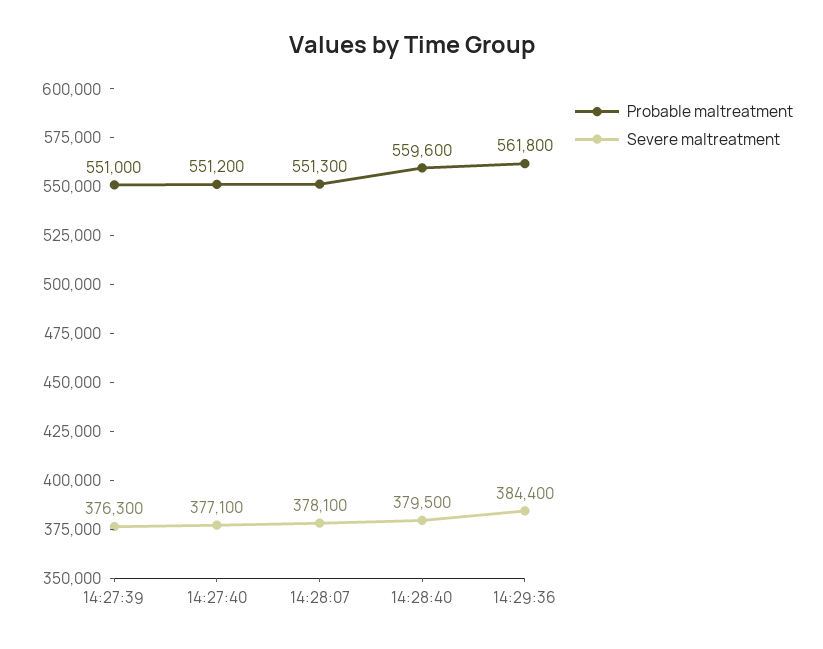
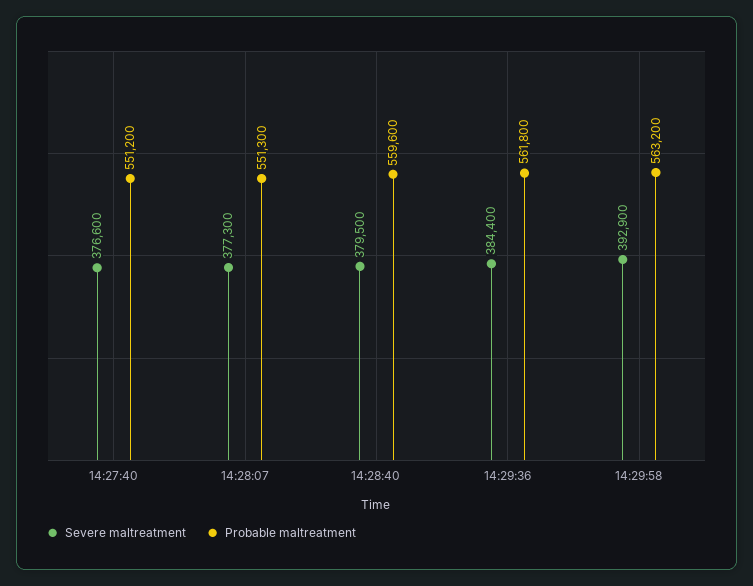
Probable maltreatment, 14:27:39: 551000 -> none
Severe maltreatment, 14:27:39: 376300 -> none
Severe maltreatment, 14:27:40: 377100 -> 376600
Severe maltreatment, 14:28:07: 378100 -> 377300
Severe maltreatment, 14:29:58: none -> 392900
Probable maltreatment, 14:29:58: none -> 563200

